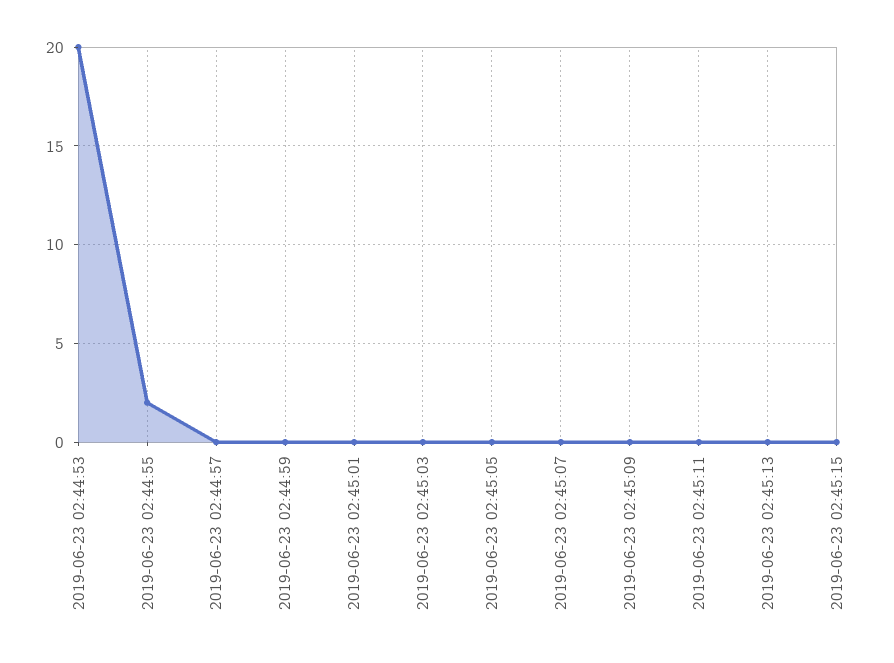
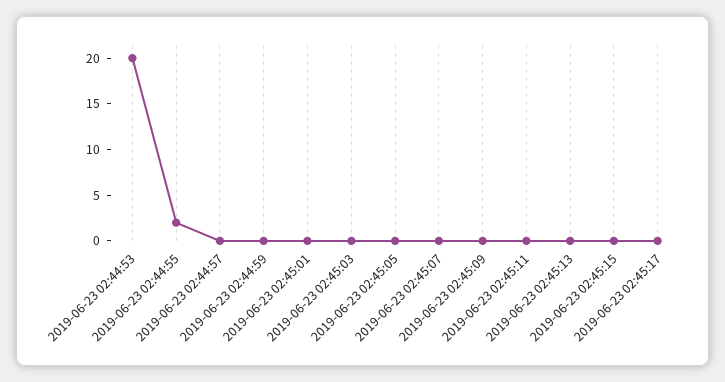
2019-06-23 02:45:17: none -> 0

